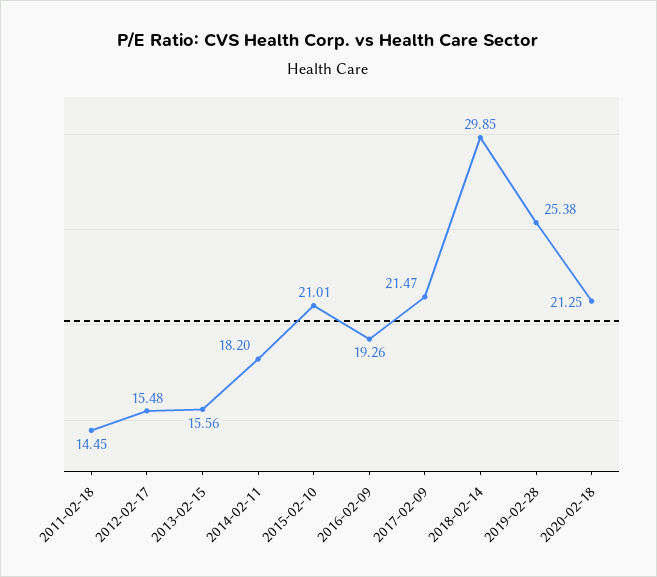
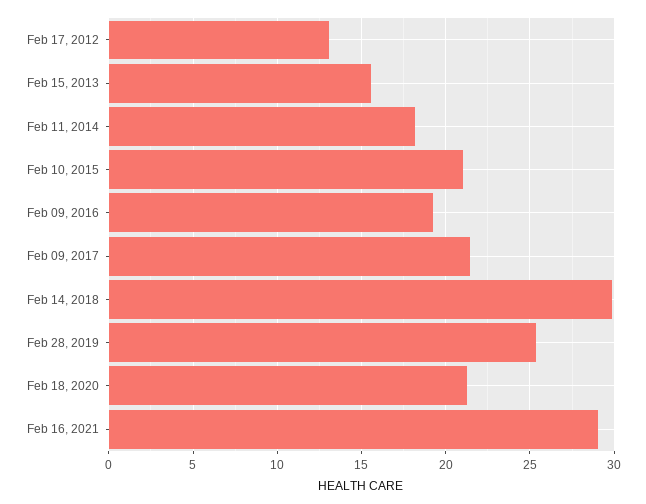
2011-02-18: 14.45 -> none
2012-02-17: 15.48 -> 13
Feb 16, 2021: none -> 29

